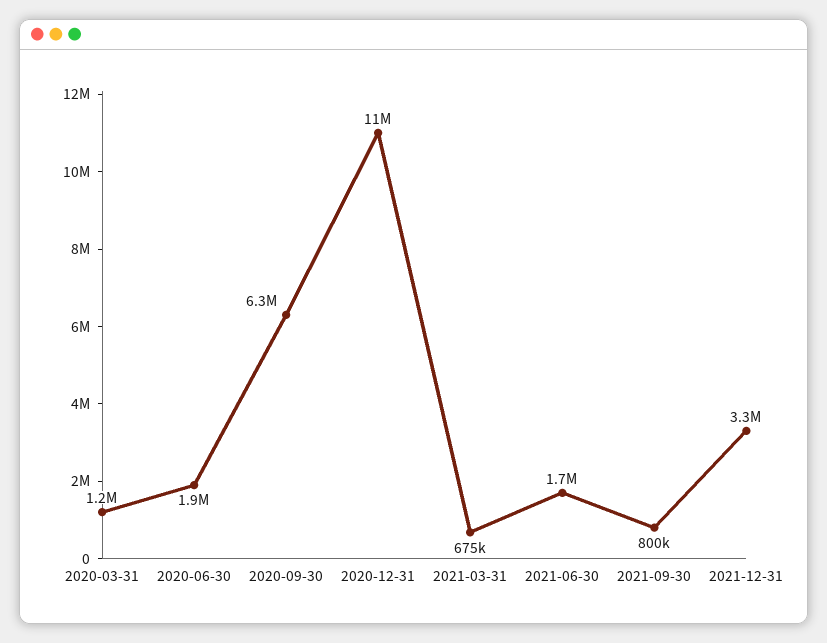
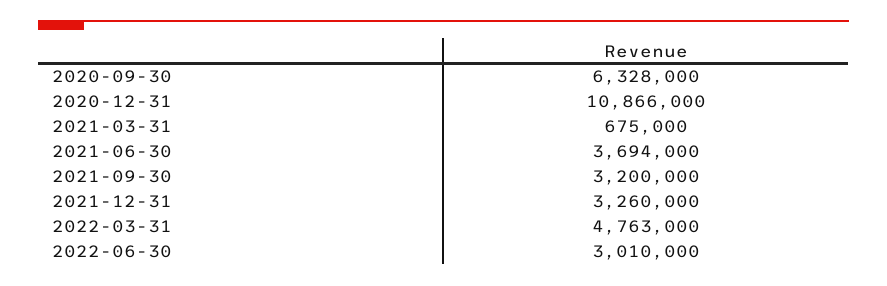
2020-03-31: 1200000 -> none
2020-06-30: 1900000 -> none
2021-06-30: 1700000 -> 3694000
2021-09-30: 800000 -> 3200000
2022-03-31: none -> 4763000
2022-06-30: none -> 3010000

